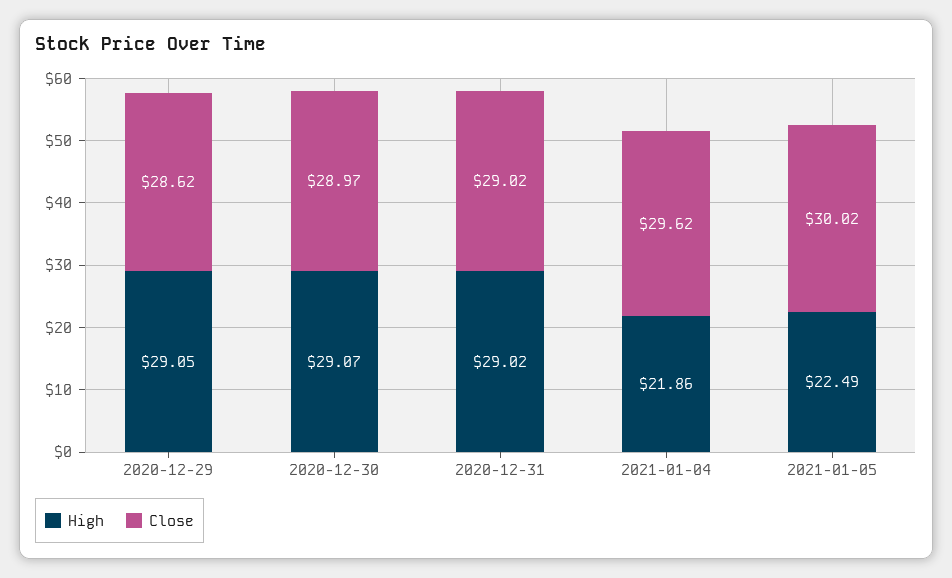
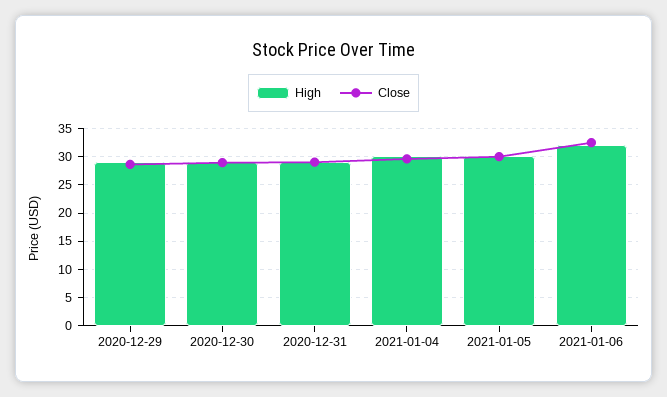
High, 2021-01-04: 21.86 -> 30
High, 2021-01-05: 22.49 -> 30
High, 2021-01-06: none -> 32.5
Close, 2021-01-06: none -> 32.5

